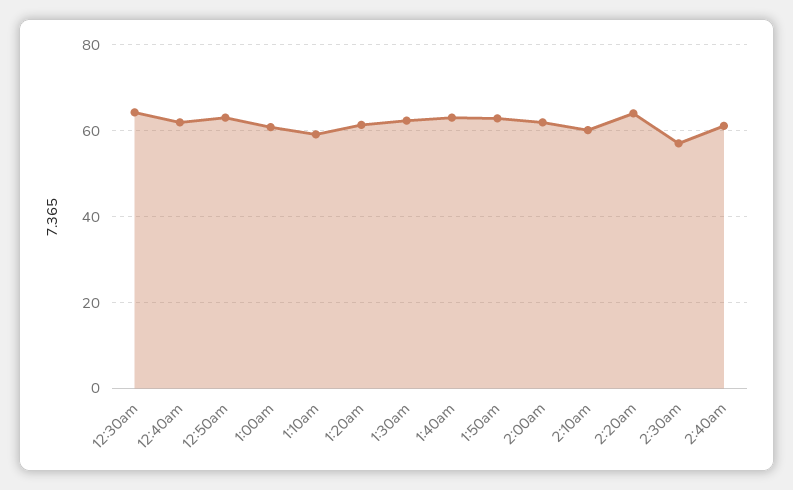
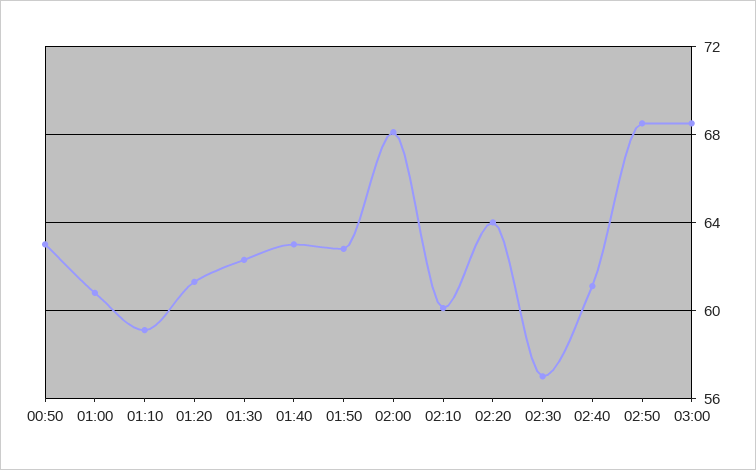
12:30am: 64 -> none
12:40am: 62 -> none
2:00am: 62 -> 68
02:50: none -> 68.5
03:00: none -> 68.5

